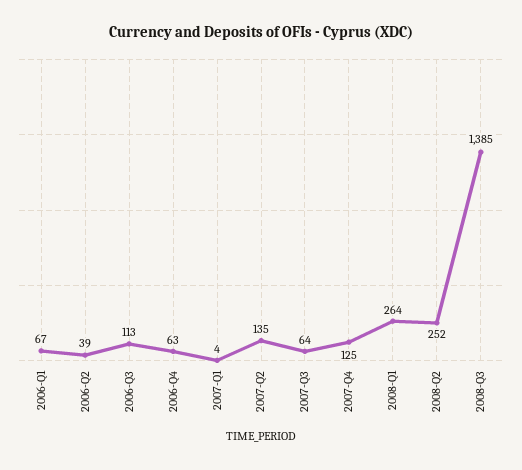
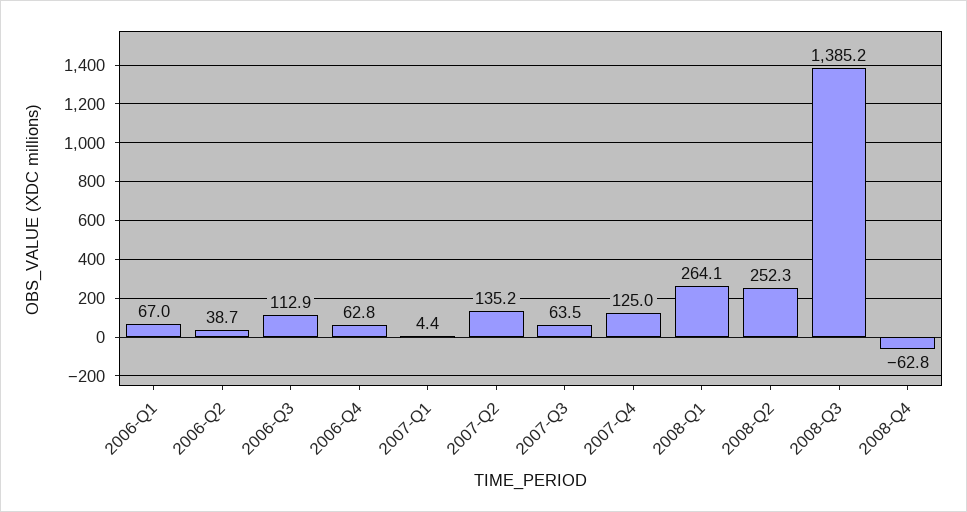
2008-Q4: none -> -62.8

